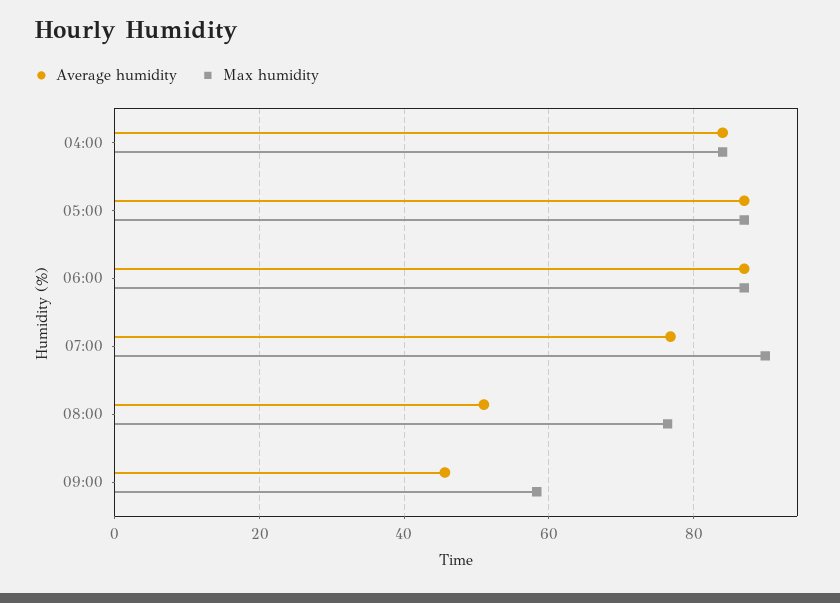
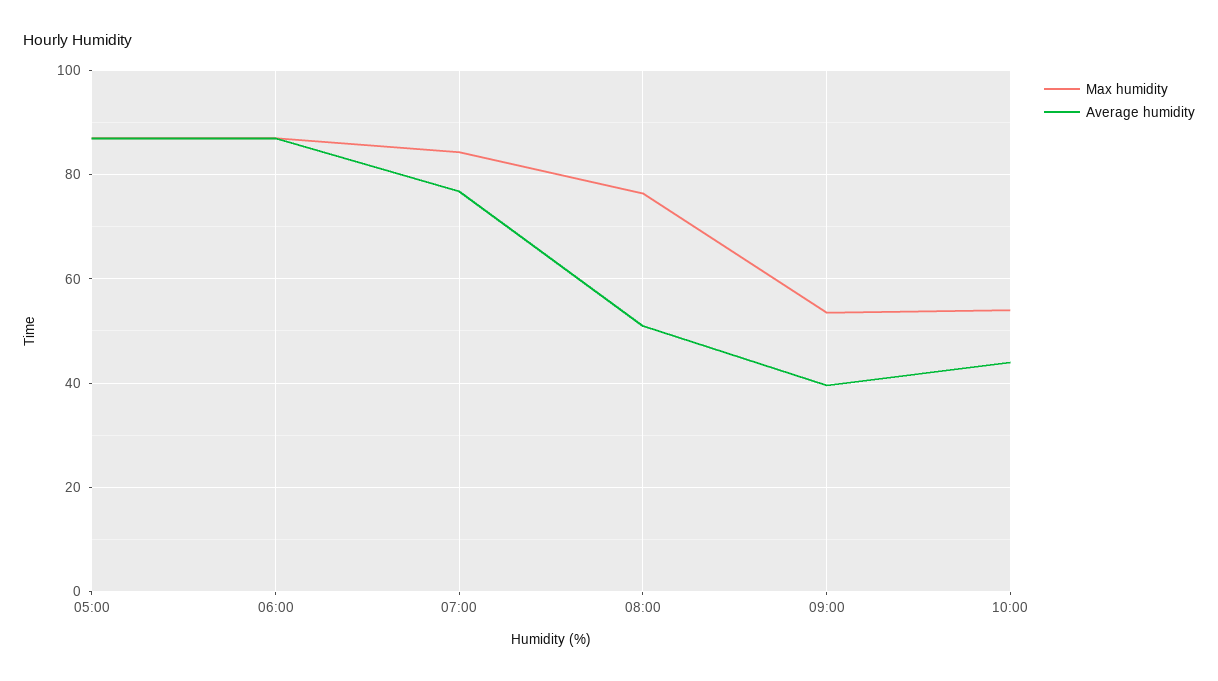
Average humidity, 04:00: 84 -> none
Max humidity, 04:00: 84 -> none
Max humidity, 07:00: 90 -> 84
Average humidity, 09:00: 46 -> 40
Max humidity, 09:00: 58 -> 54
Max humidity, 10:00: none -> 54
Average humidity, 10:00: none -> 44

